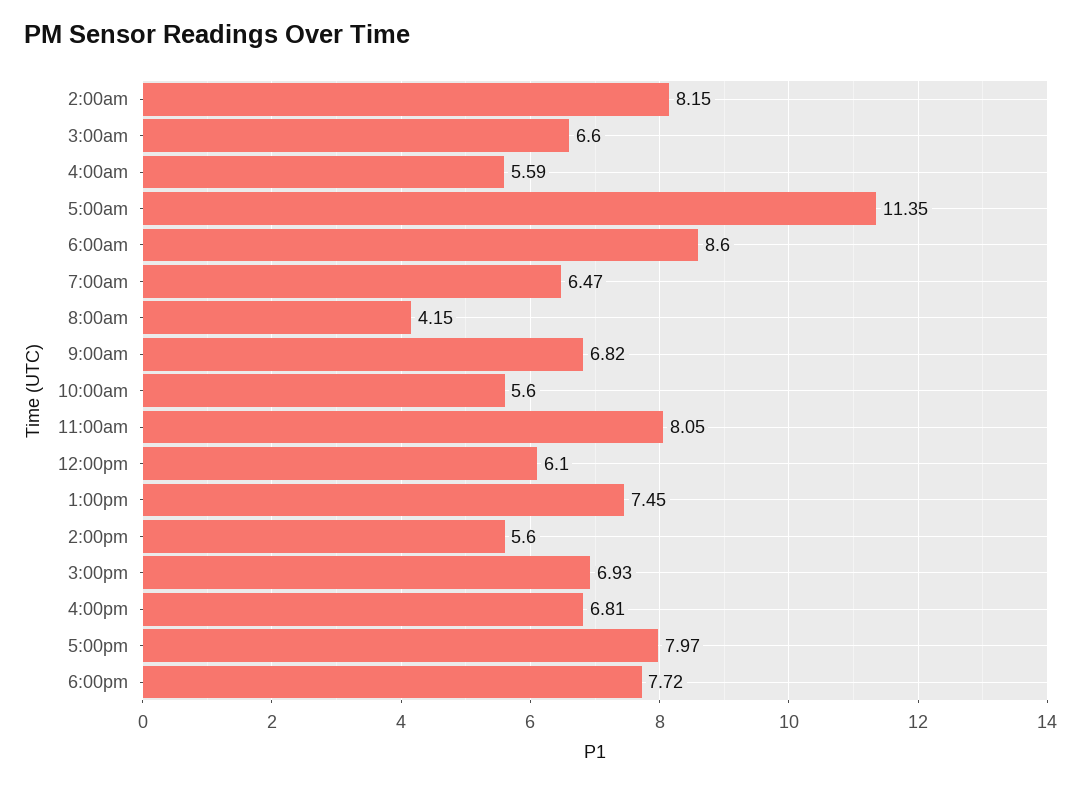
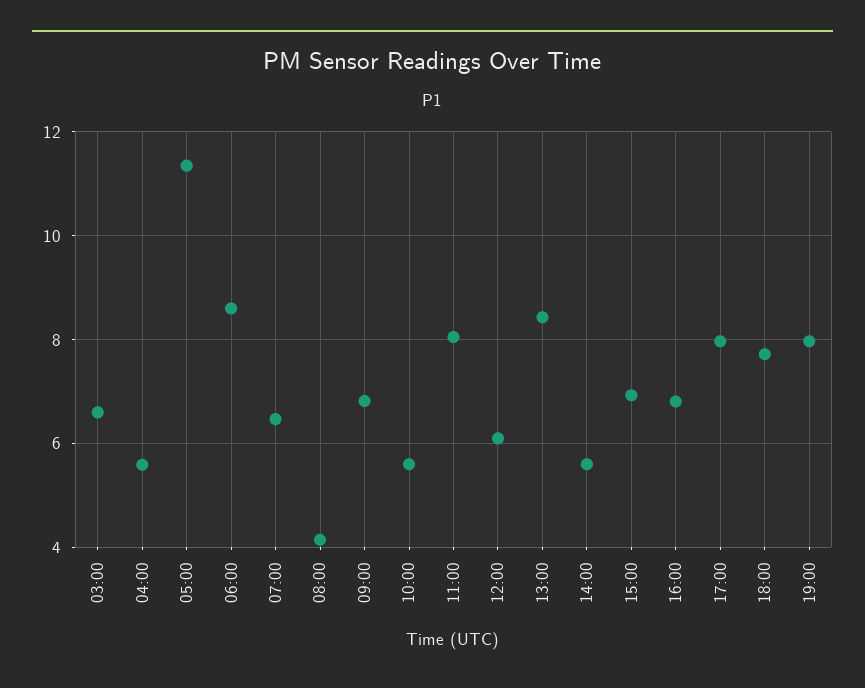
2:00am: 8.15 -> none
1:00pm: 7.45 -> 8.4
19:00: none -> 8

